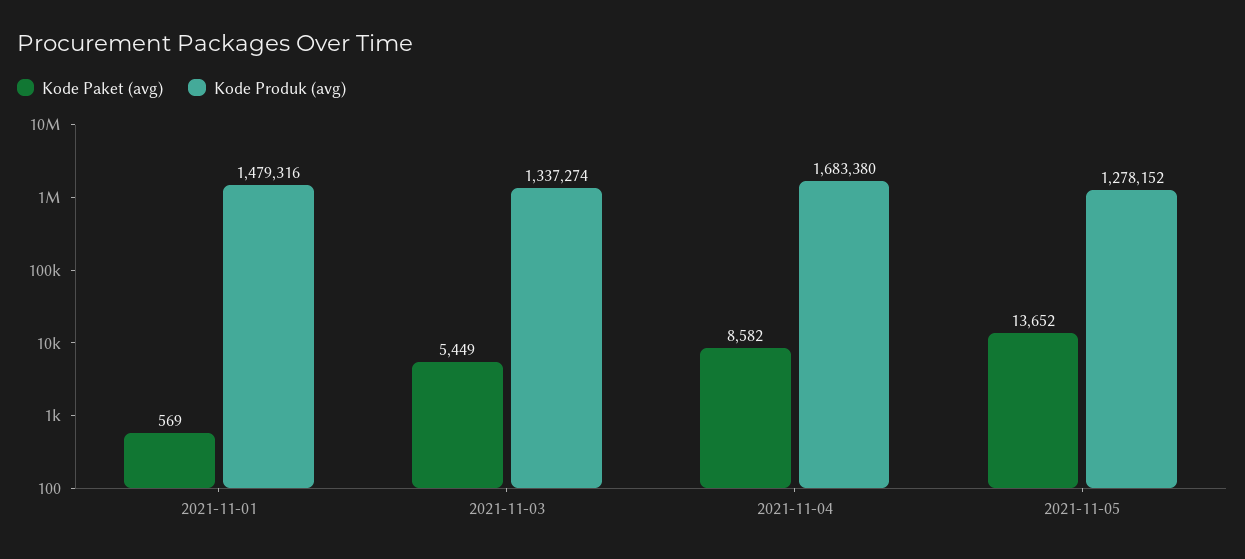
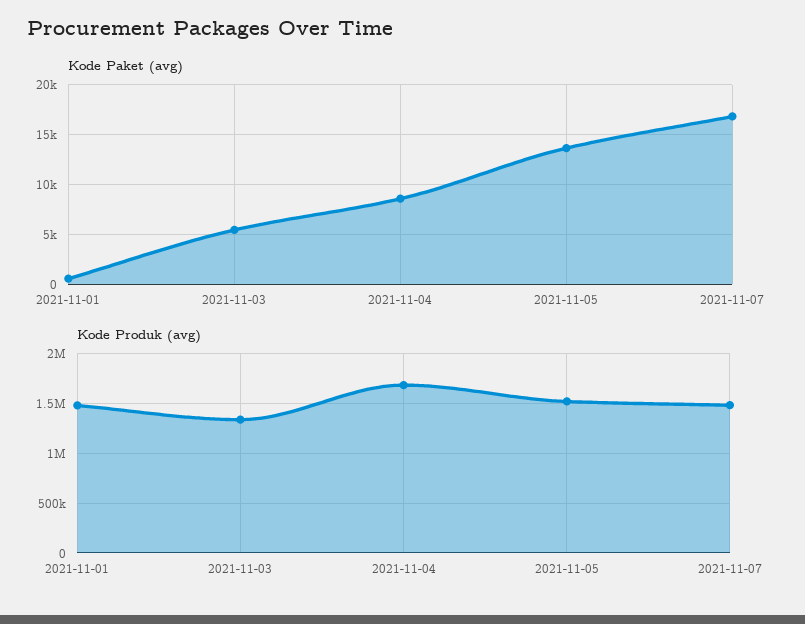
Kode Produk (avg), 2021-11-05: 1278152 -> 1500000
Kode Paket (avg), 2021-11-07: none -> 17000
Kode Produk (avg), 2021-11-07: none -> 1500000

